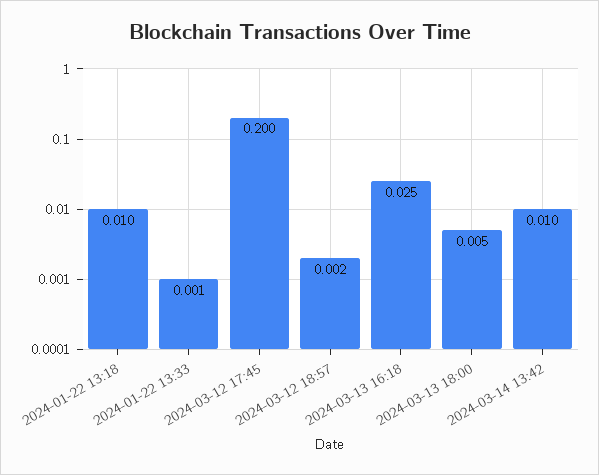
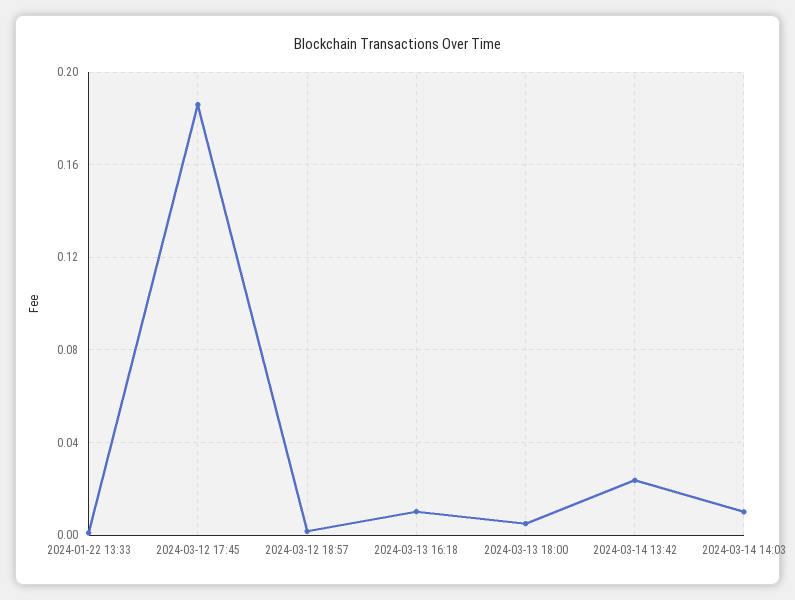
2024-01-22 13:18: 0.01 -> none
2024-03-12 17:45: 0.2 -> 0.185
2024-03-13 16:18: 0.025 -> 0.01
2024-03-14 13:42: 0.01 -> 0.025
2024-03-14 14:03: none -> 0.01

